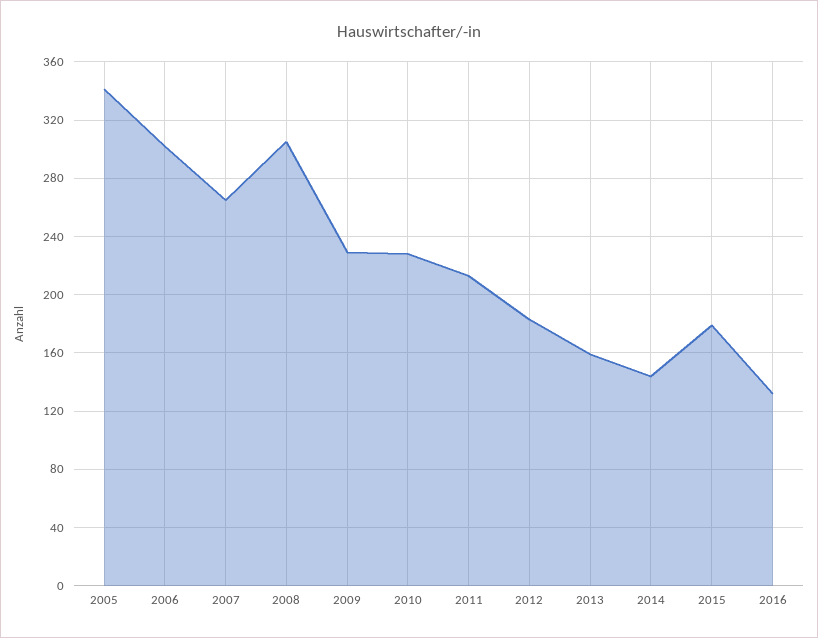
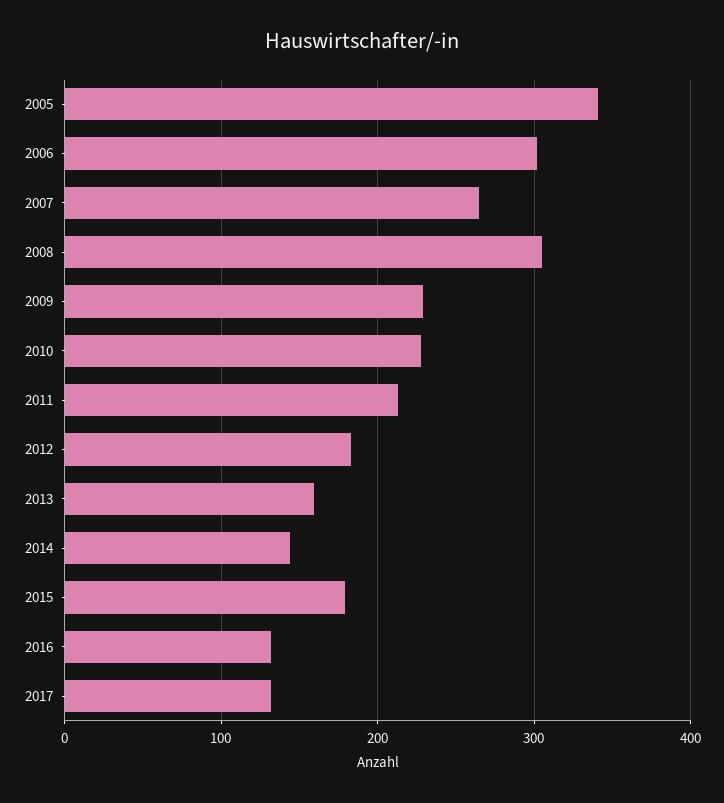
2017: none -> 130

